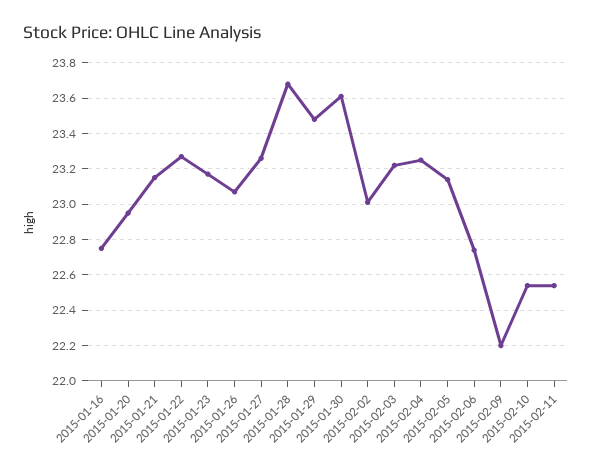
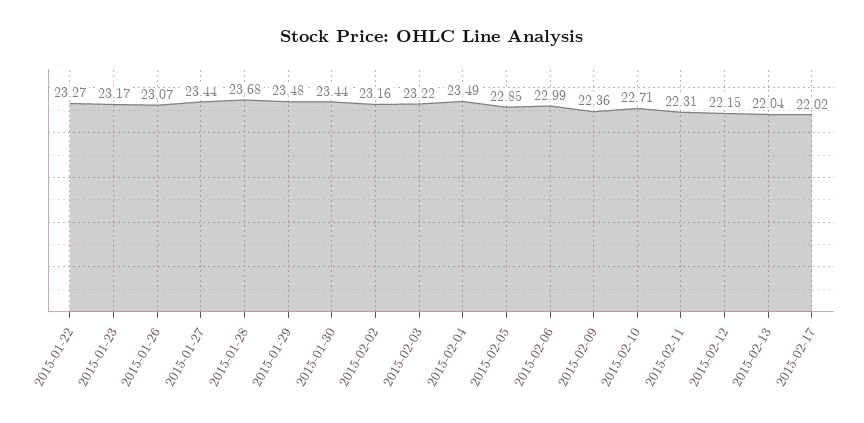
2015-01-16: 22.75 -> none
2015-01-20: 22.95 -> none
2015-01-21: 23.15 -> none
2015-01-27: 23.25 -> 23.44
2015-01-30: 23.6 -> 23.44
2015-02-02: 23 -> 23.16
2015-02-04: 23.25 -> 23.49
2015-02-05: 23.15 -> 22.85
2015-02-06: 22.75 -> 22.99
2015-02-09: 22.2 -> 22.36
2015-02-10: 22.55 -> 22.71
2015-02-11: 22.55 -> 22.31
2015-02-12: none -> 22.15
2015-02-13: none -> 22.04
2015-02-17: none -> 22.02

